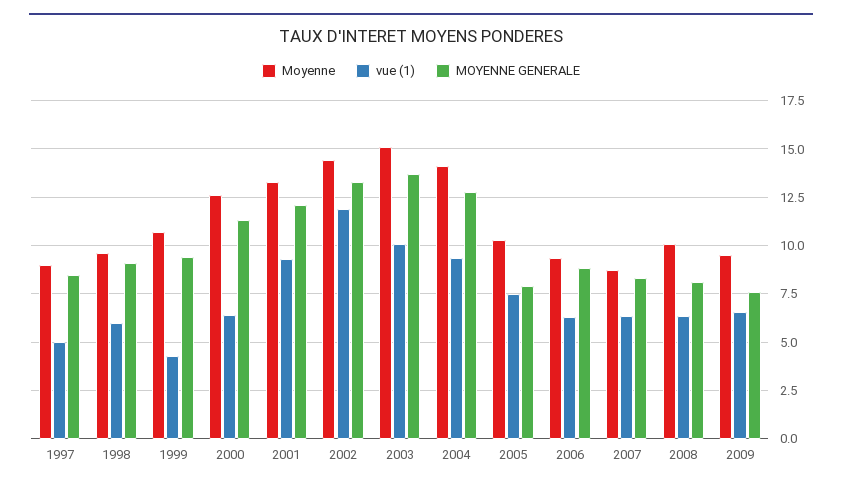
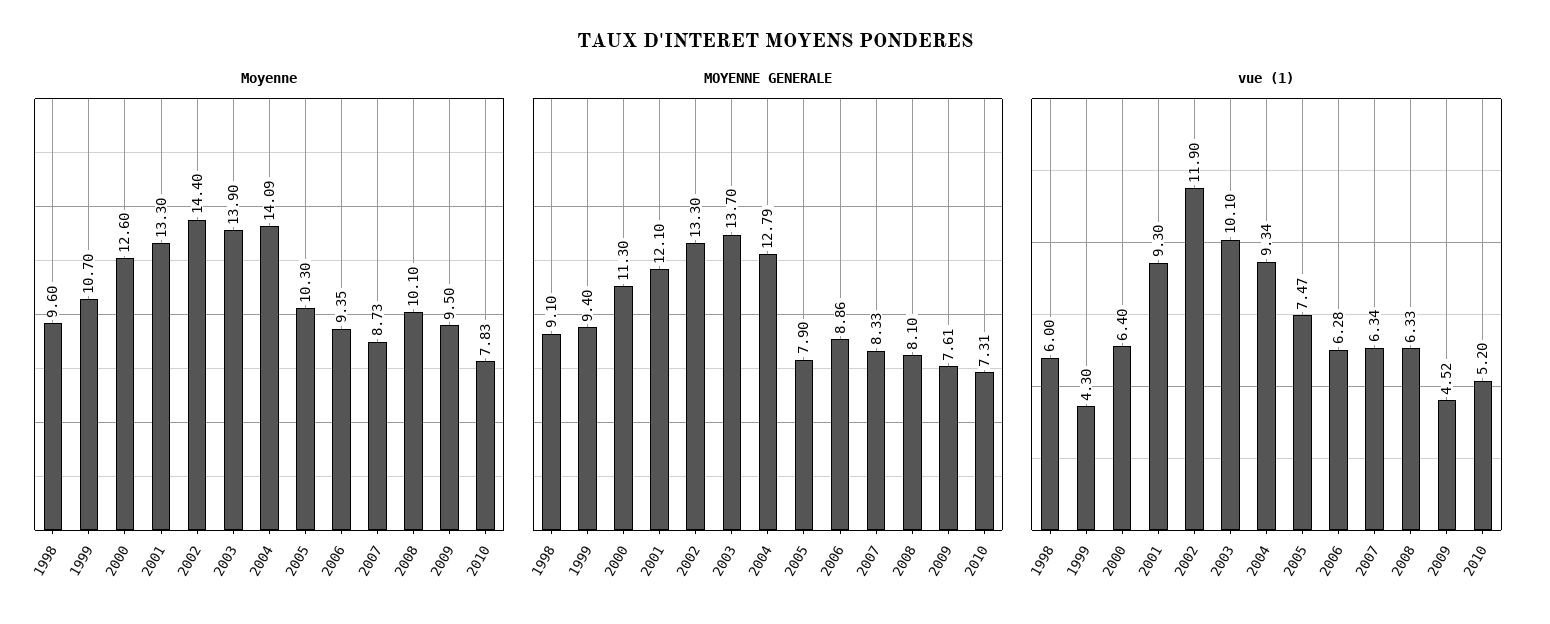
Moyenne, 1997: 9 -> none
vue (1), 1997: 5 -> none
MOYENNE GENERALE, 1997: 8.5 -> none
Moyenne, 2003: 15 -> 13.9
vue (1), 2009: 6.5 -> 4.52
Moyenne, 2010: none -> 7.83
MOYENNE GENERALE, 2010: none -> 7.31
vue (1), 2010: none -> 5.2

